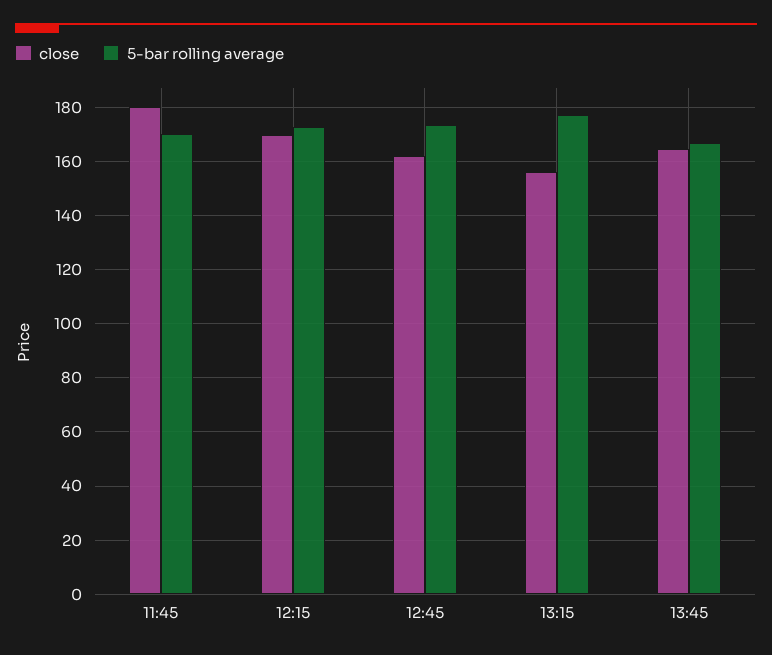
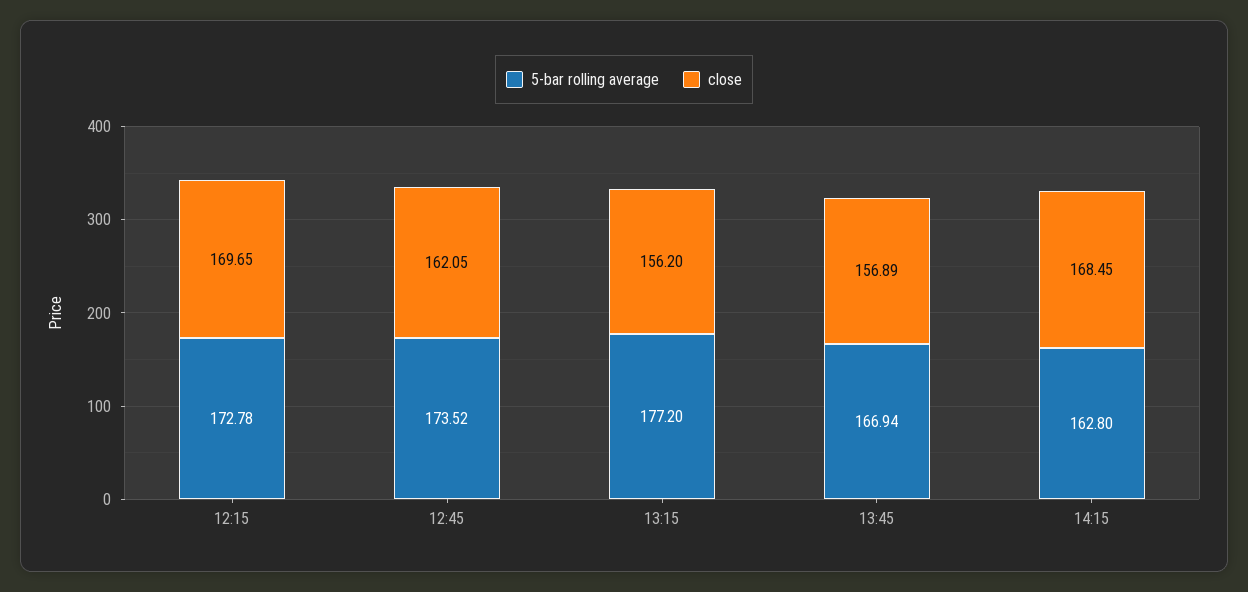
close, 11:45: 180 -> none
5-bar rolling average, 11:45: 170 -> none
close, 13:45: 165 -> 156.89
5-bar rolling average, 14:15: none -> 162.8
close, 14:15: none -> 168.45

